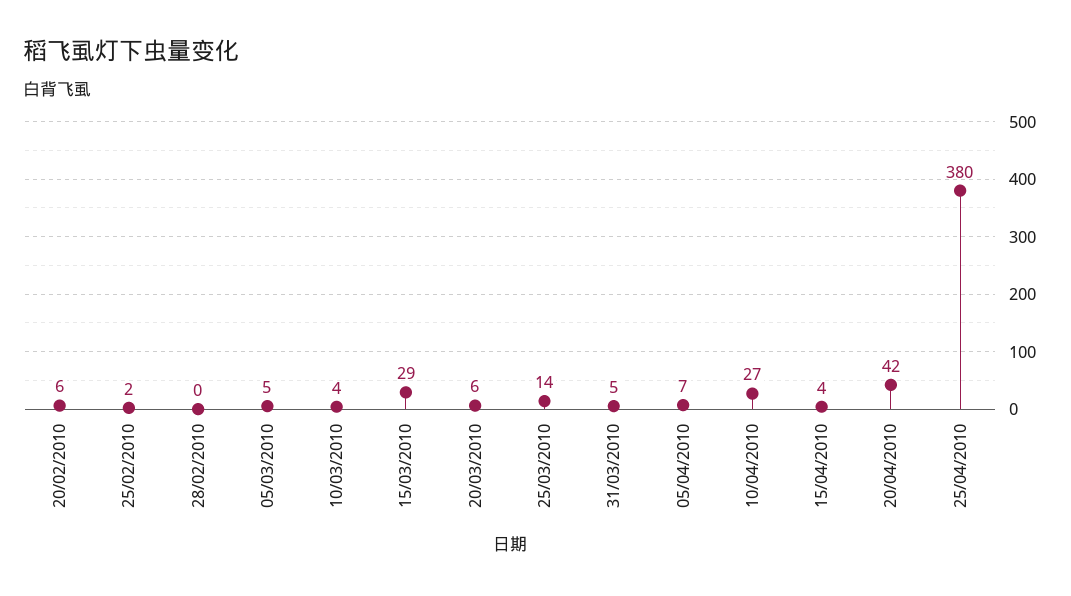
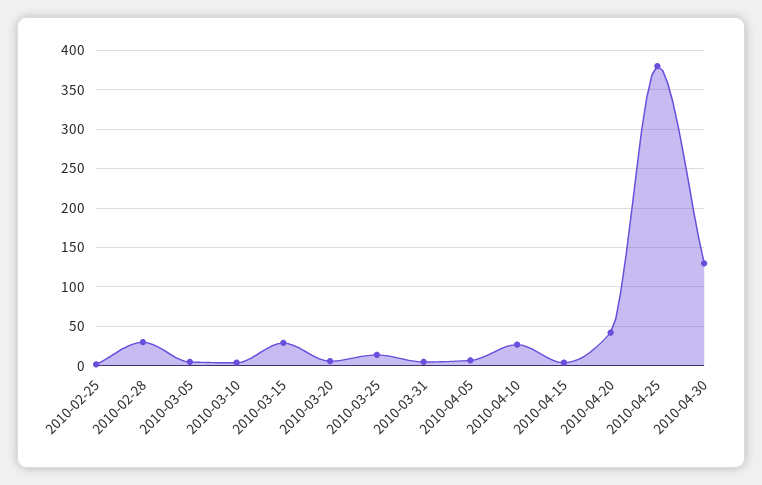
20/02/2010: 6 -> none
28/02/2010: 0 -> 30
2010-04-30: none -> 130

